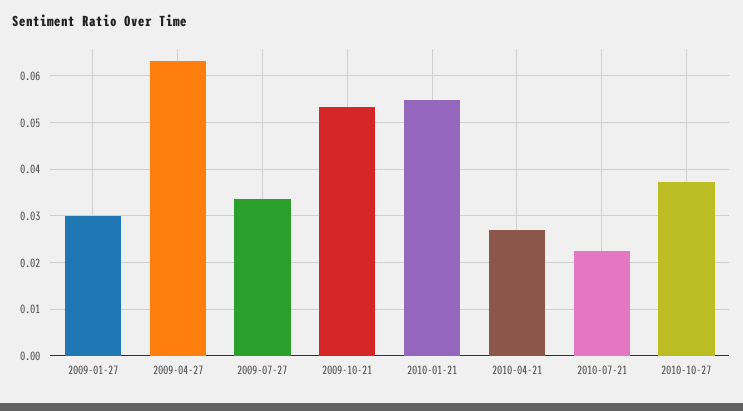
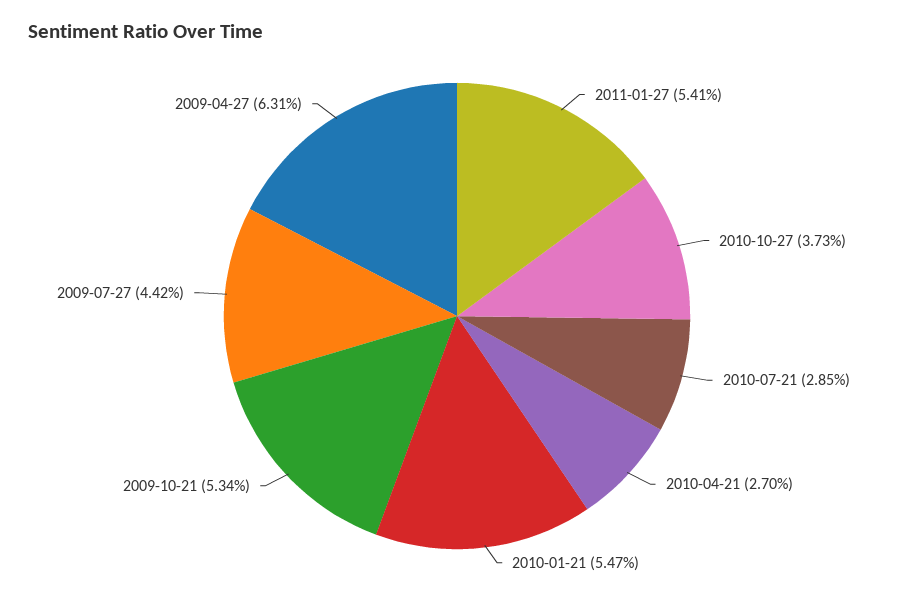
2009-01-27: 0.03 -> none
2009-07-27: 0.034 -> 0.0442
2010-07-21: 0.022 -> 0.0285
2011-01-27: none -> 0.0541

